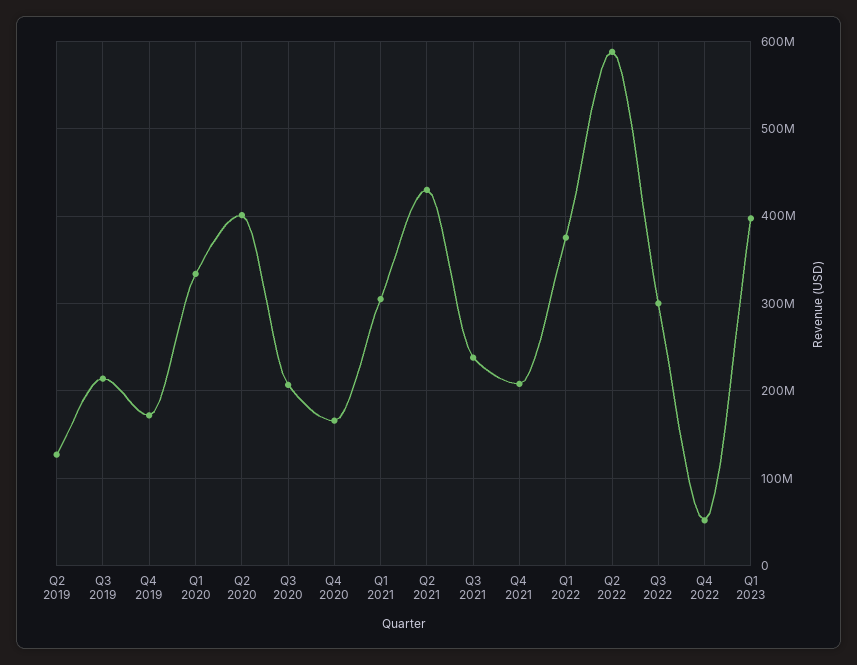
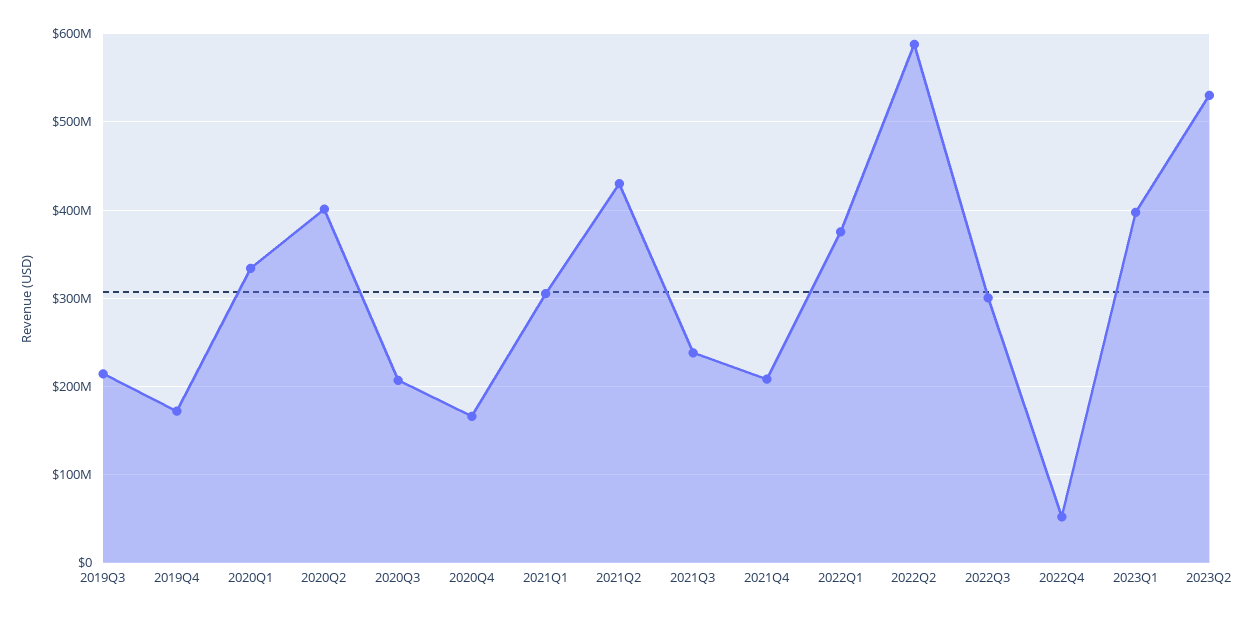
Q2 2019: 130000000 -> none
2023Q2: none -> 530000000

